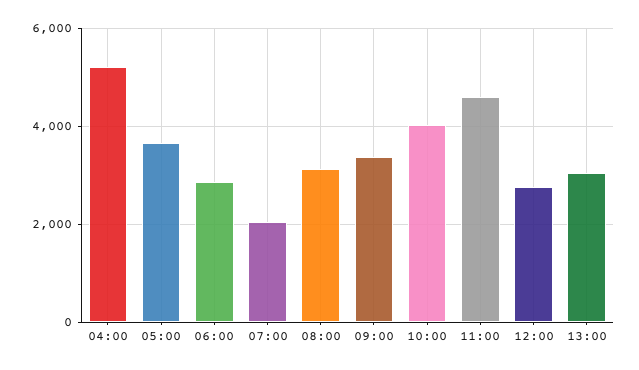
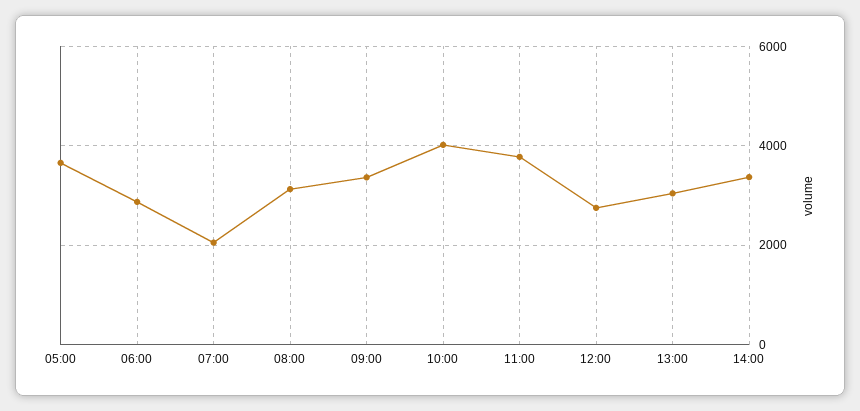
04:00: 5200 -> none
11:00: 4600 -> 3800
14:00: none -> 3400

